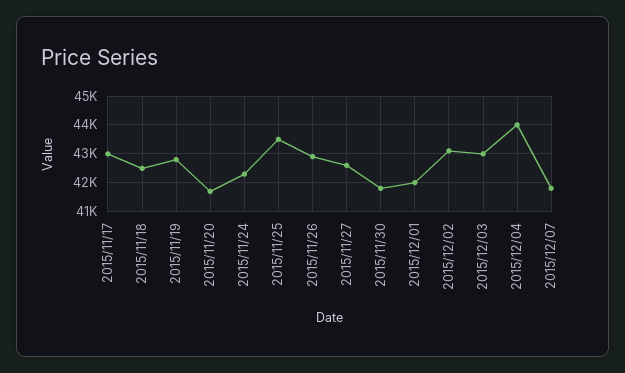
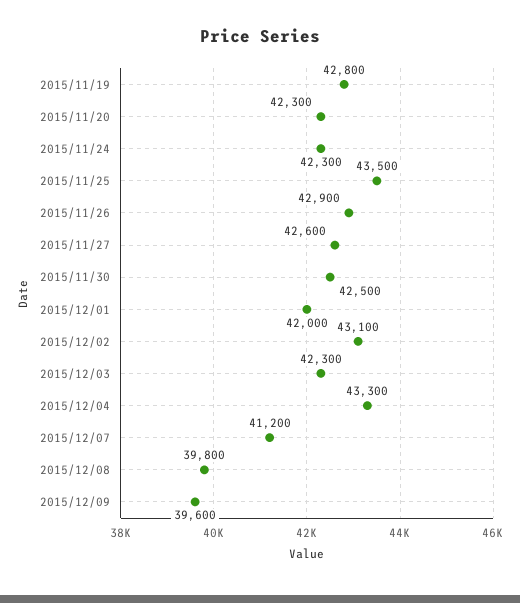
2015/11/17: 43000 -> none
2015/11/18: 42500 -> none
2015/11/20: 41750 -> 42300
2015/11/30: 41750 -> 42500
2015/12/03: 43000 -> 42300
2015/12/04: 44000 -> 43300
2015/12/07: 41750 -> 41200
2015/12/08: none -> 39800
2015/12/09: none -> 39600

